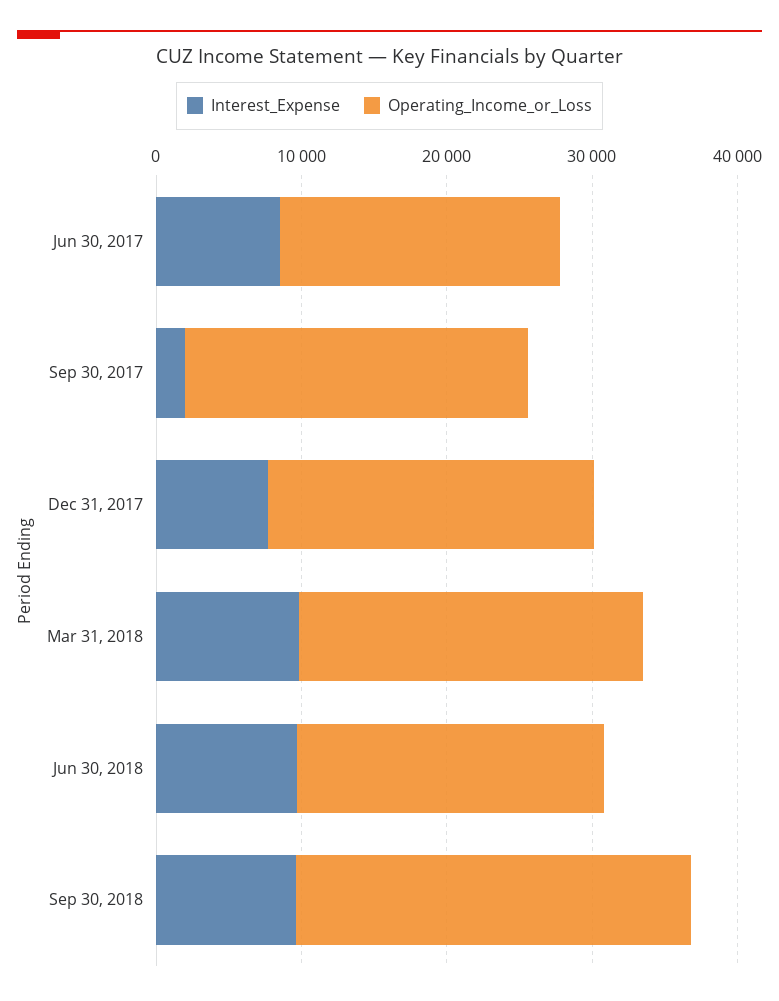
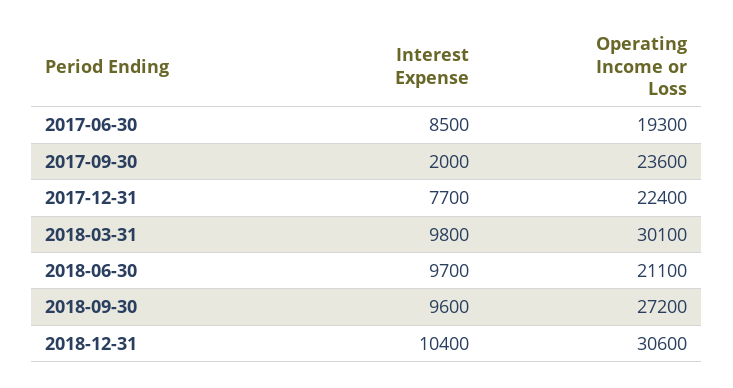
Operating_Income_or_Loss, Mar 31, 2018: 24000 -> 30100
Interest_Expense, 2018-12-31: none -> 10400
Operating_Income_or_Loss, 2018-12-31: none -> 30600

